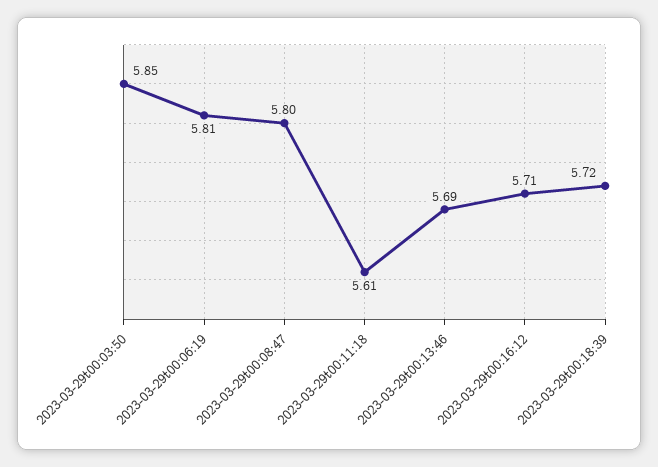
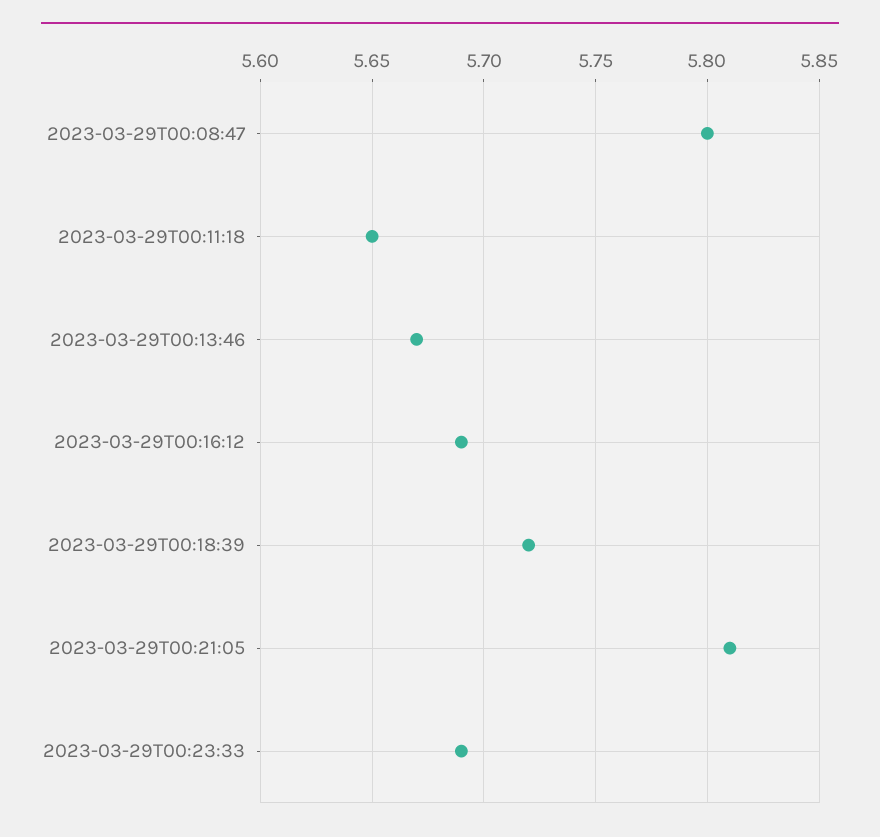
2023-03-29t00:03:50: 5.85 -> none
2023-03-29t00:06:19: 5.81 -> none
2023-03-29t00:11:18: 5.61 -> 5.65
2023-03-29t00:13:46: 5.69 -> 5.67
2023-03-29t00:16:12: 5.71 -> 5.69
2023-03-29T00:21:05: none -> 5.81
2023-03-29T00:23:33: none -> 5.69

